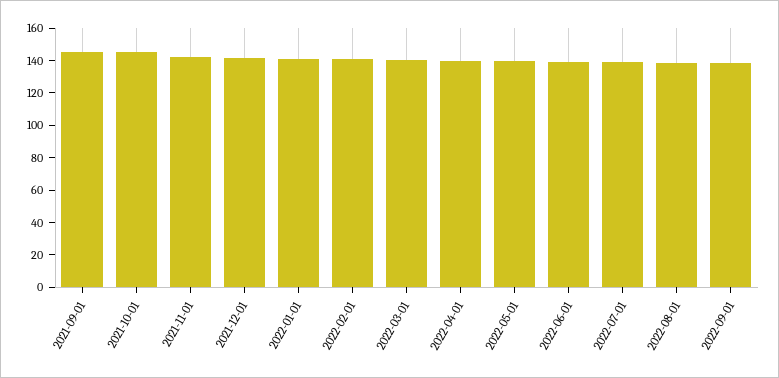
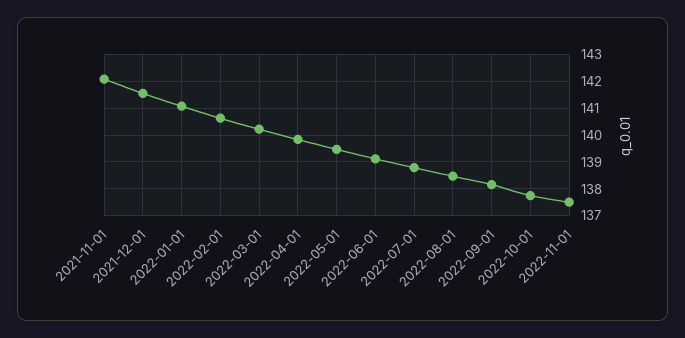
2021-09-01: 145 -> none
2021-10-01: 145 -> none
2022-10-01: none -> 137.75
2022-11-01: none -> 137.5

